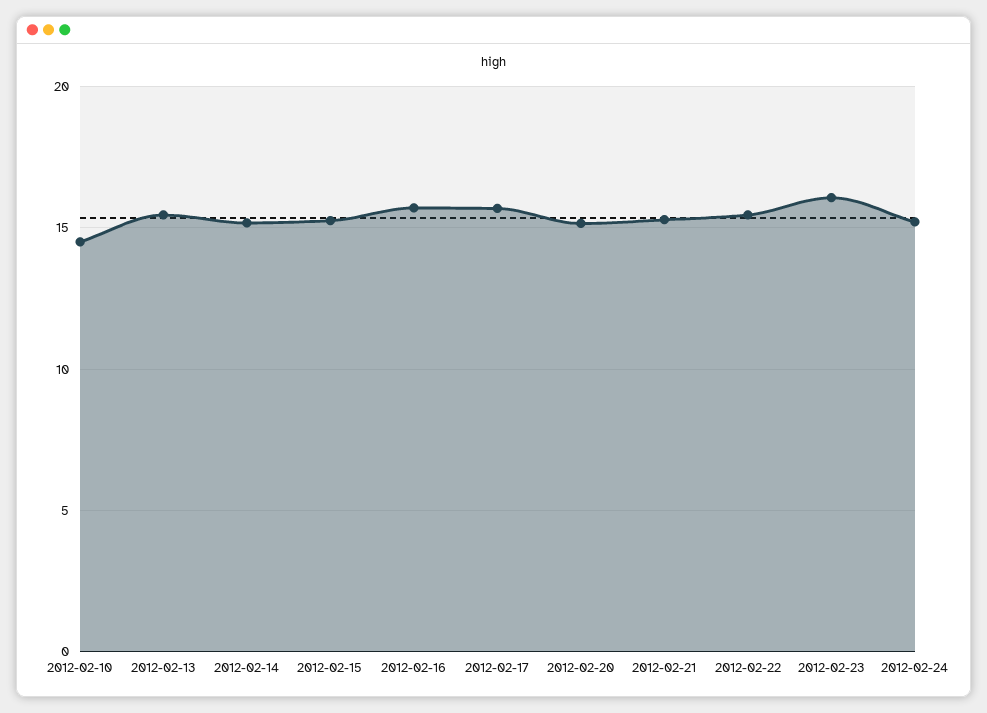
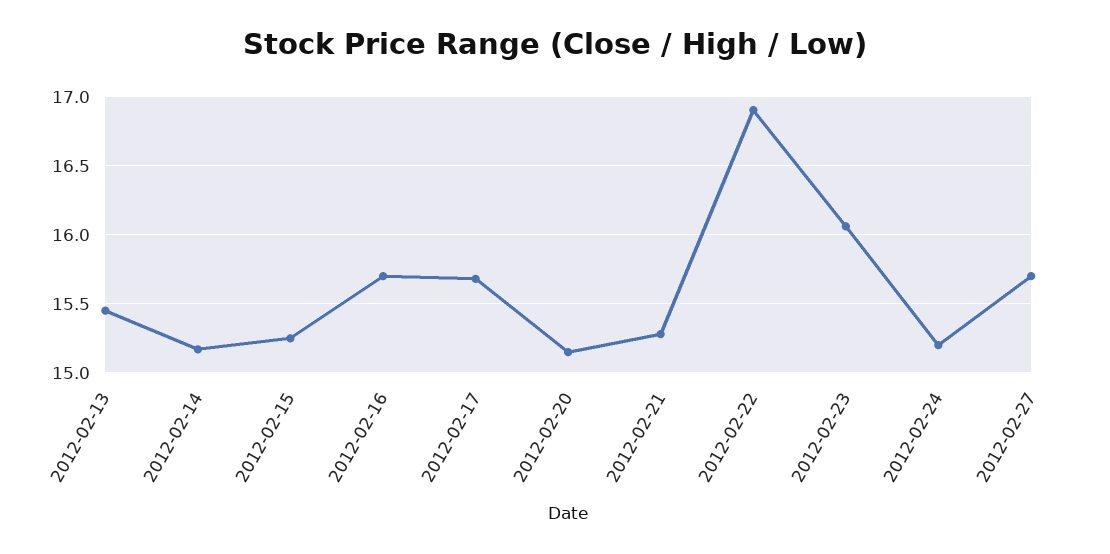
2012-02-10: 14.5 -> none
2012-02-22: 15.5 -> 16.9
2012-02-27: none -> 15.7

